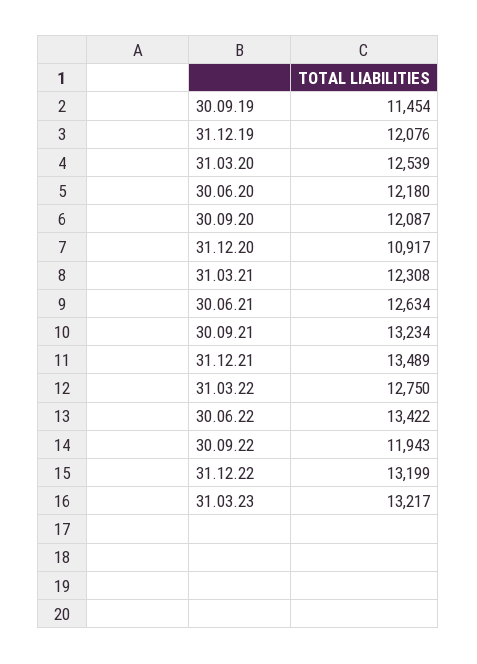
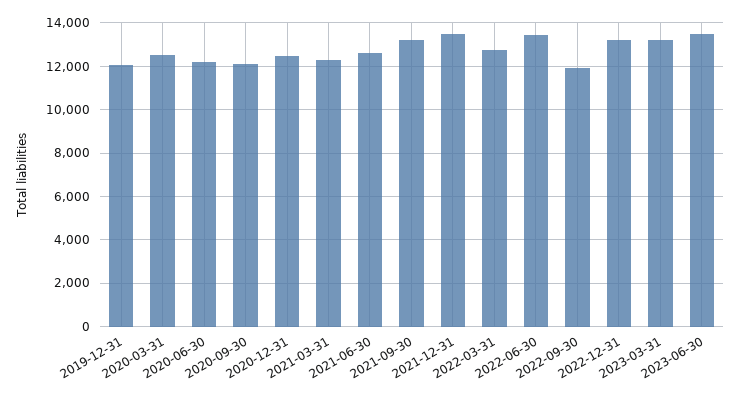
30.09.19: 11454 -> none
31.12.20: 10917 -> 12500
2023-06-30: none -> 13500

